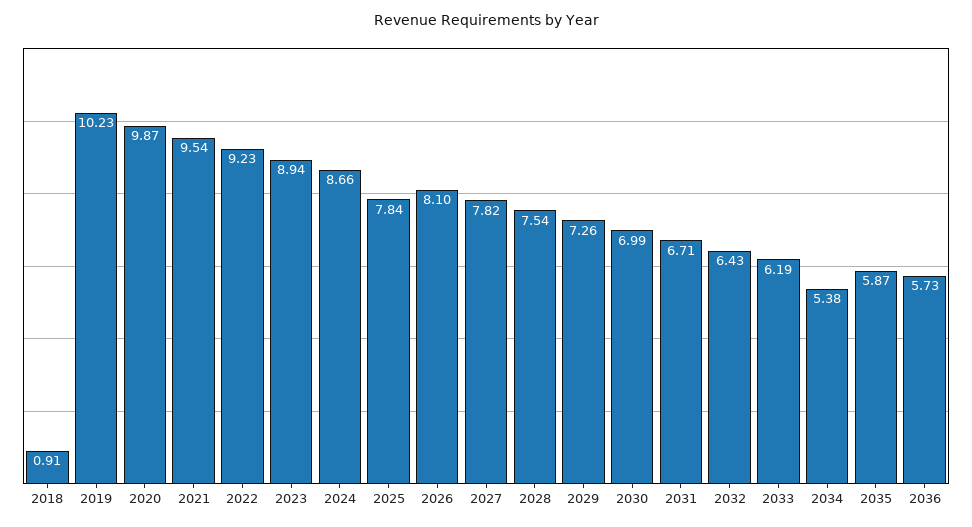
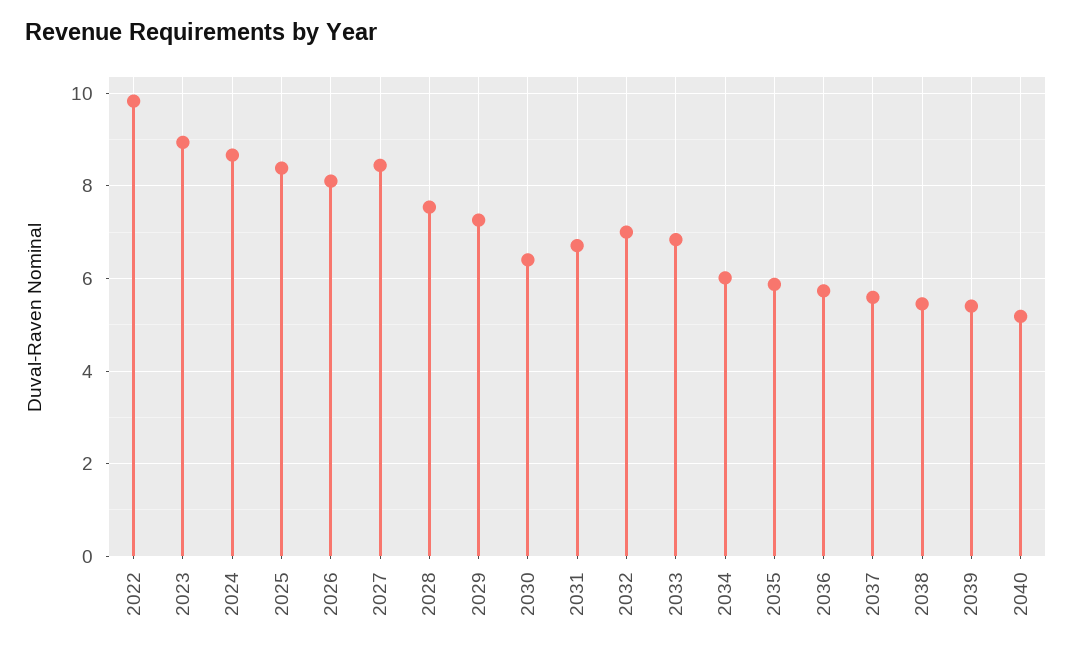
2018: 0.91 -> none
2019: 10.23 -> none
2020: 9.87 -> none
2021: 9.54 -> none
2022: 9.23 -> 9.8
2025: 7.84 -> 8.4
2027: 7.82 -> 8.4
2030: 6.99 -> 6.4
2032: 6.43 -> 7
2033: 6.19 -> 6.8
2034: 5.38 -> 6
2037: none -> 5.6
2038: none -> 5.4
2039: none -> 5.4
2040: none -> 5.2

